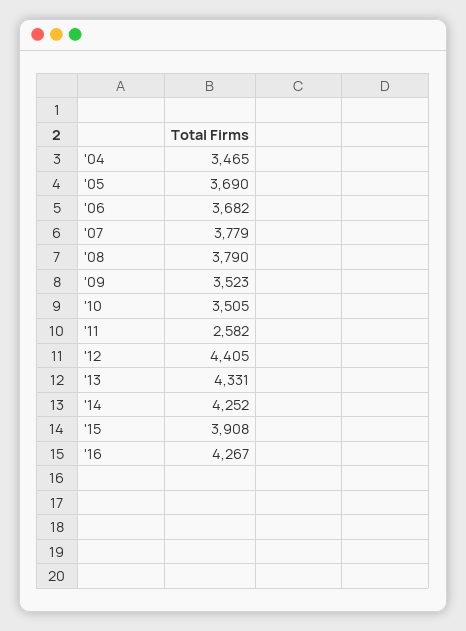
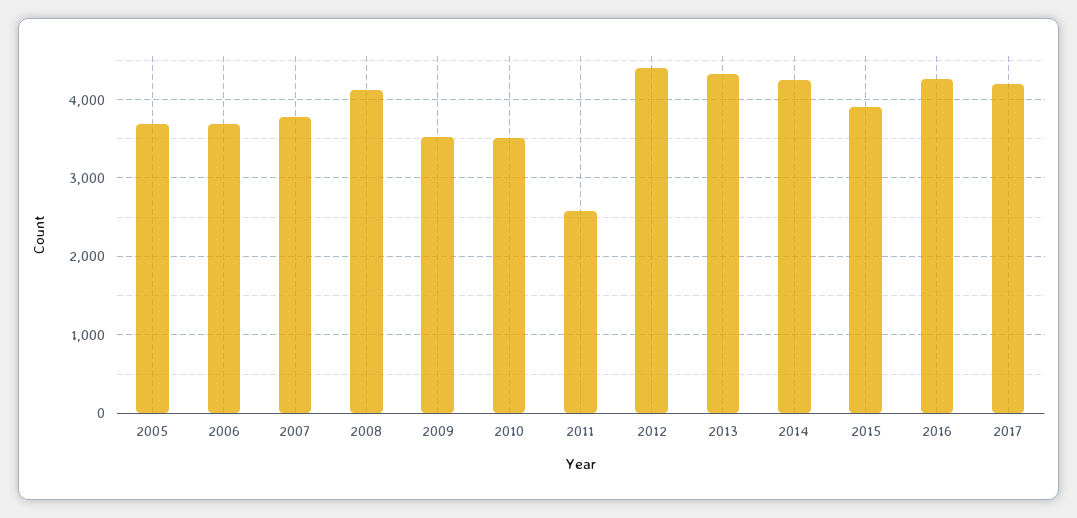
'04: 3465 -> none
'08: 3790 -> 4100
2017: none -> 4200

